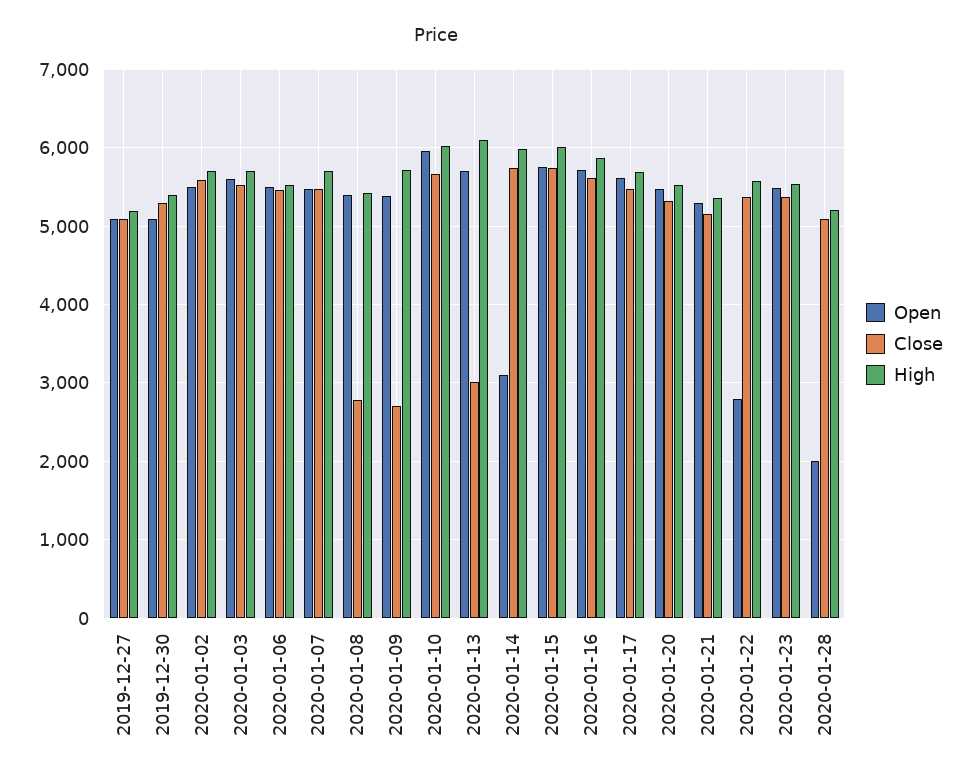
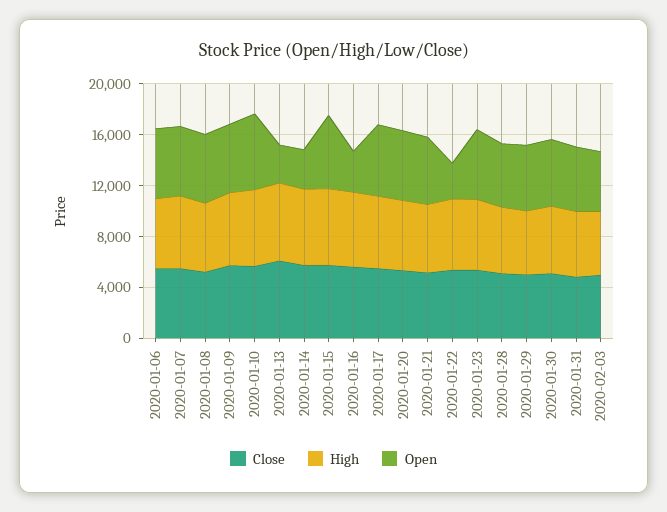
Open, 2019-12-27: 5100 -> none
Close, 2019-12-27: 5100 -> none
High, 2019-12-27: 5200 -> none
Open, 2019-12-30: 5100 -> none
Close, 2019-12-30: 5300 -> none
High, 2019-12-30: 5400 -> none
Open, 2020-01-02: 5500 -> none
Close, 2020-01-02: 5600 -> none
High, 2020-01-02: 5700 -> none
Open, 2020-01-03: 5600 -> none
Close, 2020-01-03: 5500 -> none
High, 2020-01-03: 5700 -> none
Close, 2020-01-08: 2800 -> 5000
Close, 2020-01-09: 2700 -> 6000
Open, 2020-01-13: 5700 -> 3000
Close, 2020-01-13: 3000 -> 6000
Open, 2020-01-16: 5700 -> 3000
Open, 2020-01-28: 2000 -> 5000
Close, 2020-01-29: none -> 5000
High, 2020-01-29: none -> 5000
Open, 2020-01-29: none -> 5000
Close, 2020-01-30: none -> 5000
High, 2020-01-30: none -> 5000
Open, 2020-01-30: none -> 5000
Close, 2020-01-31: none -> 5000
High, 2020-01-31: none -> 5000
Open, 2020-01-31: none -> 5000
Close, 2020-02-03: none -> 5000
High, 2020-02-03: none -> 5000
Open, 2020-02-03: none -> 5000

